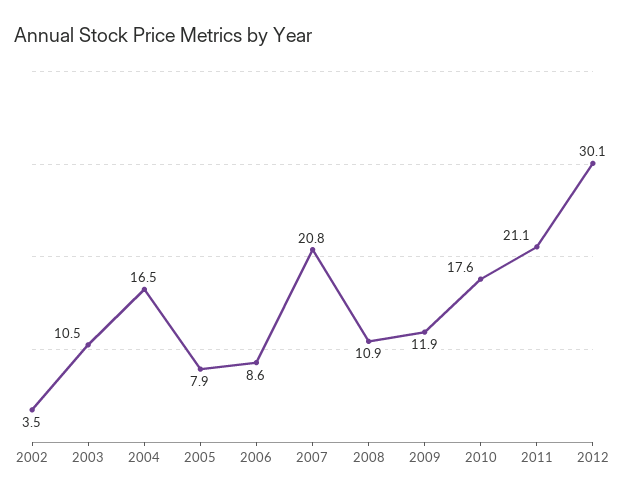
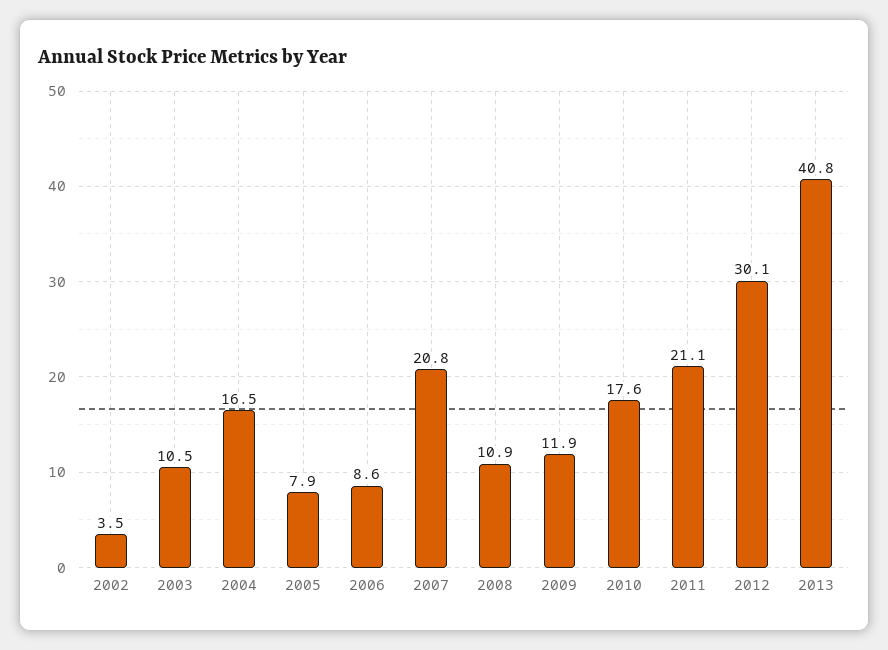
2013: none -> 40.8

